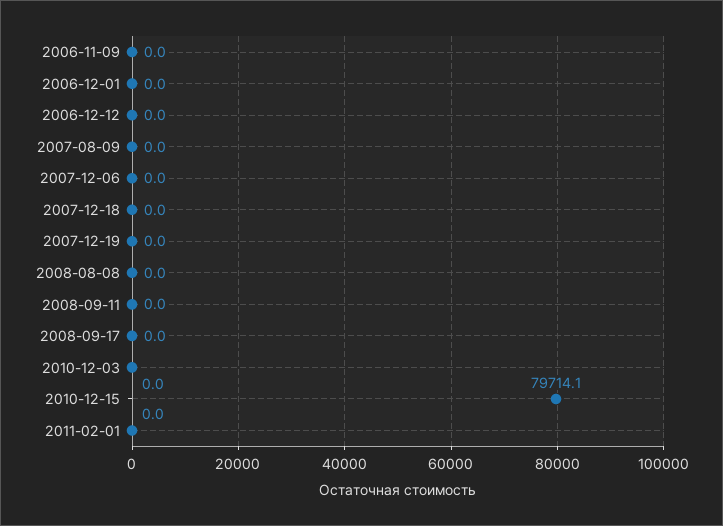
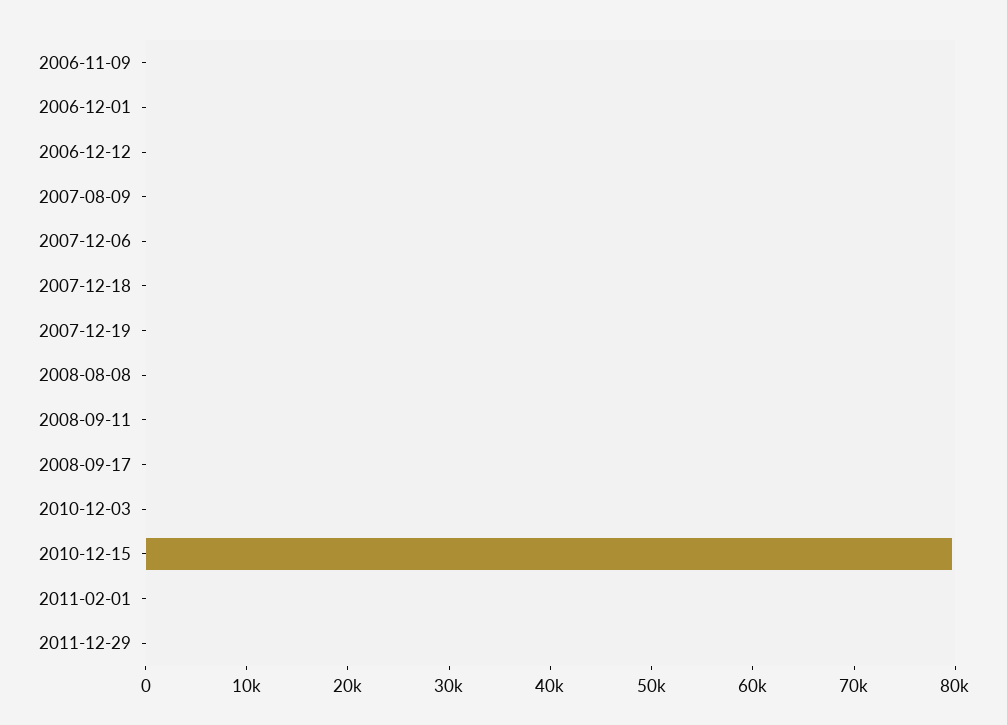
2011-12-29: none -> 0

